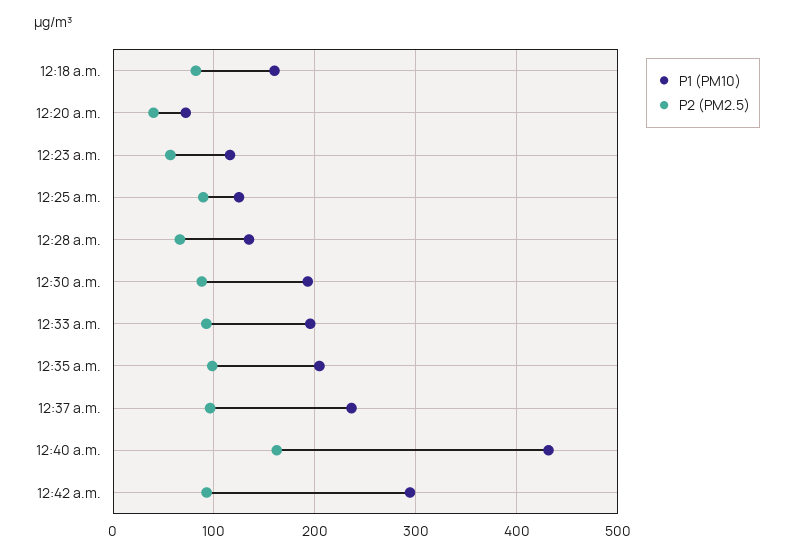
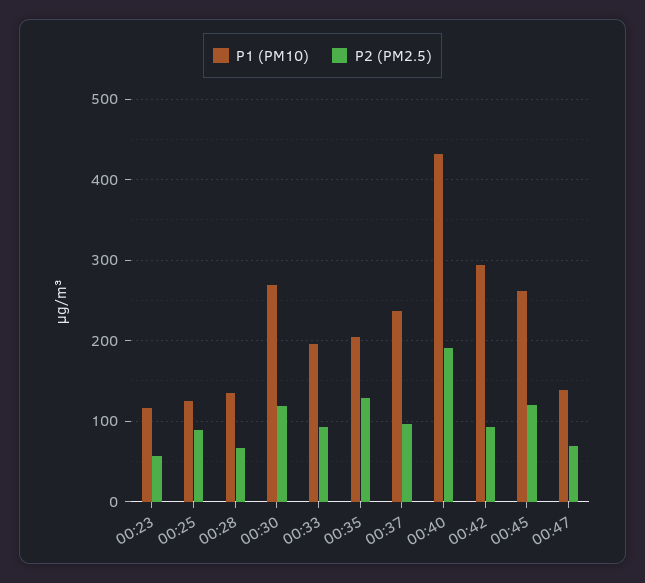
P1 (PM10), 12:18 a.m.: 160 -> none
P2 (PM2.5), 12:18 a.m.: 80 -> none
P1 (PM10), 12:20 a.m.: 70 -> none
P2 (PM2.5), 12:20 a.m.: 40 -> none
P1 (PM10), 12:30 a.m.: 190 -> 270
P2 (PM2.5), 12:30 a.m.: 90 -> 120
P2 (PM2.5), 12:35 a.m.: 100 -> 130
P2 (PM2.5), 12:40 a.m.: 160 -> 190
P1 (PM10), 00:45: none -> 260
P2 (PM2.5), 00:45: none -> 120
P1 (PM10), 00:47: none -> 140
P2 (PM2.5), 00:47: none -> 70

